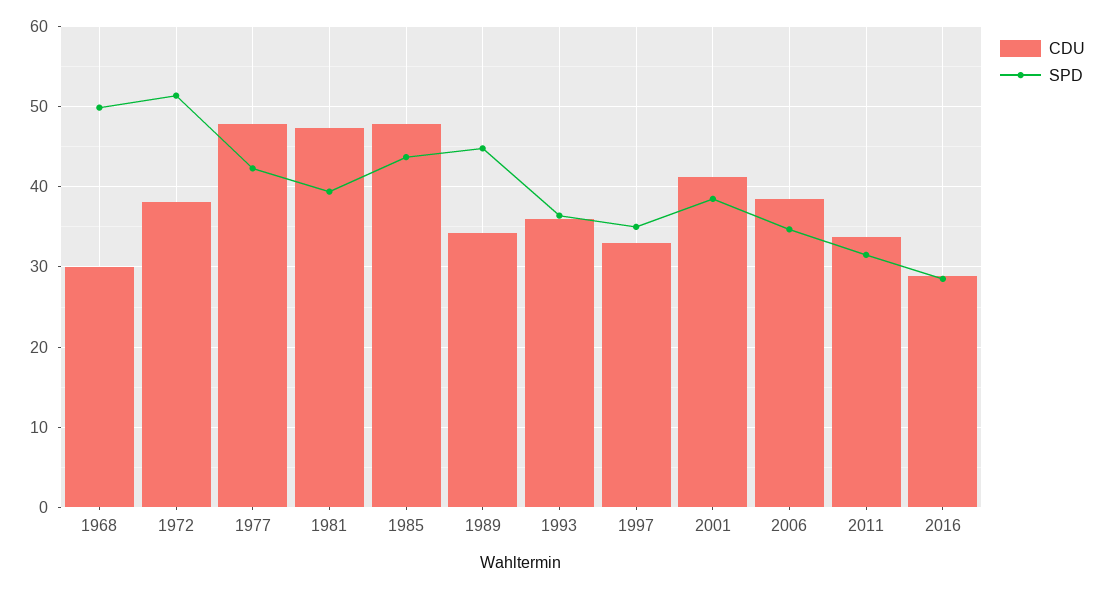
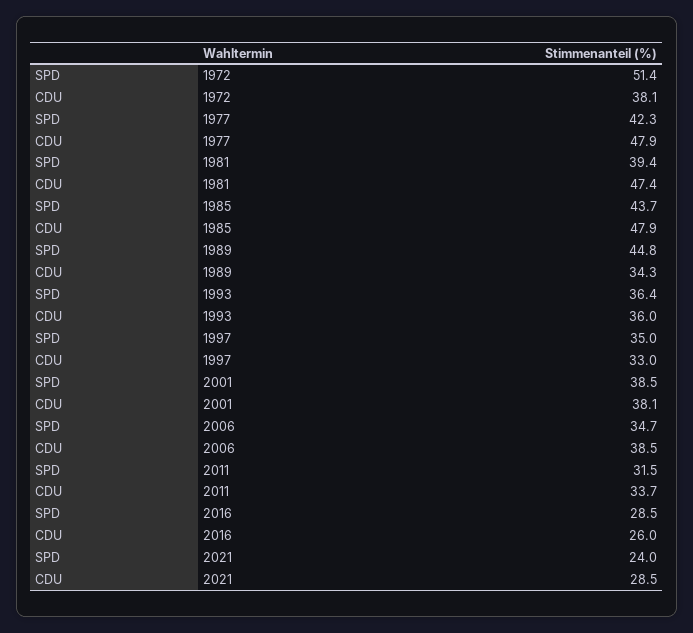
CDU, 1968: 30 -> none
SPD, 1968: 50 -> none
CDU, 2001: 41 -> 38.1
CDU, 2016: 29 -> 26
SPD, 2021: none -> 24
CDU, 2021: none -> 28.5

